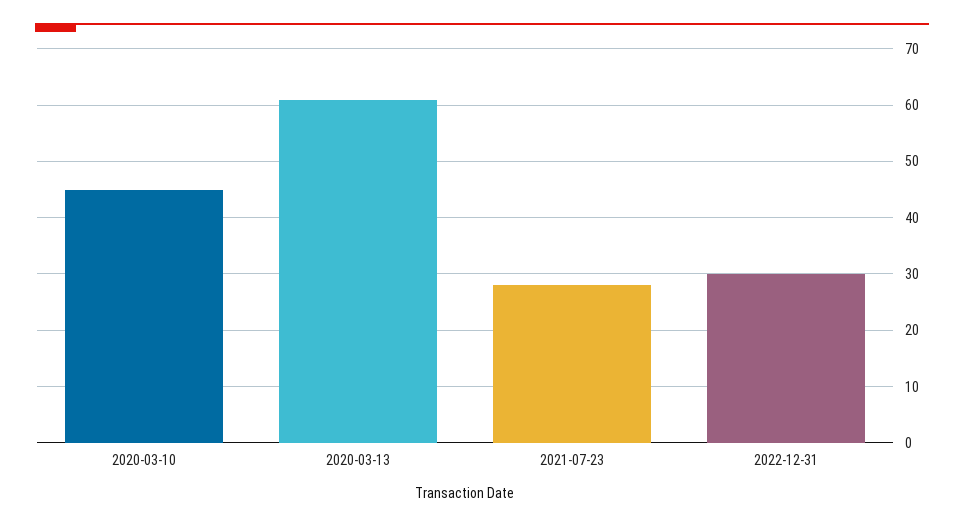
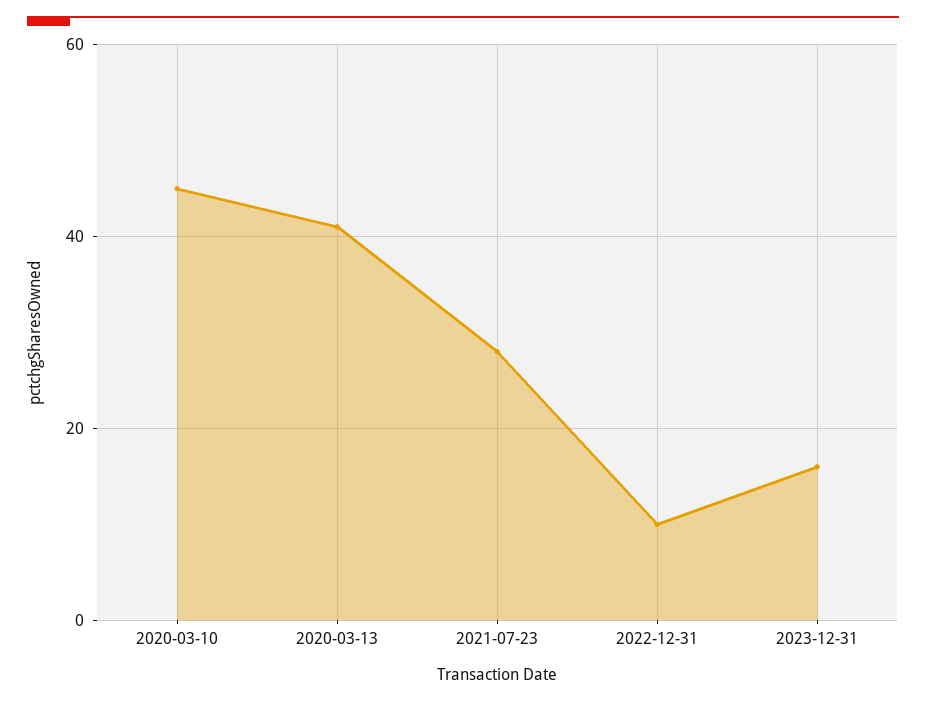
2020-03-13: 60 -> 40
2022-12-31: 30 -> 10
2023-12-31: none -> 15

